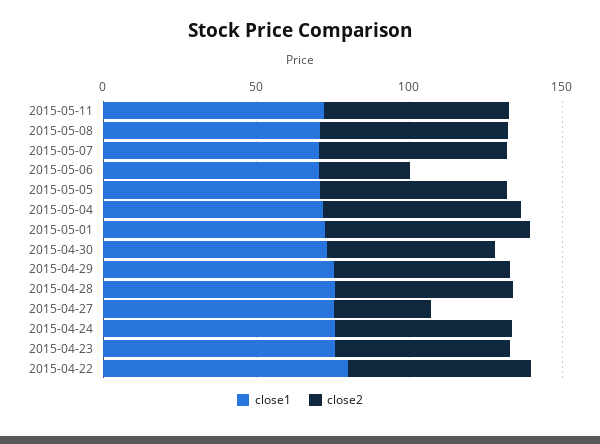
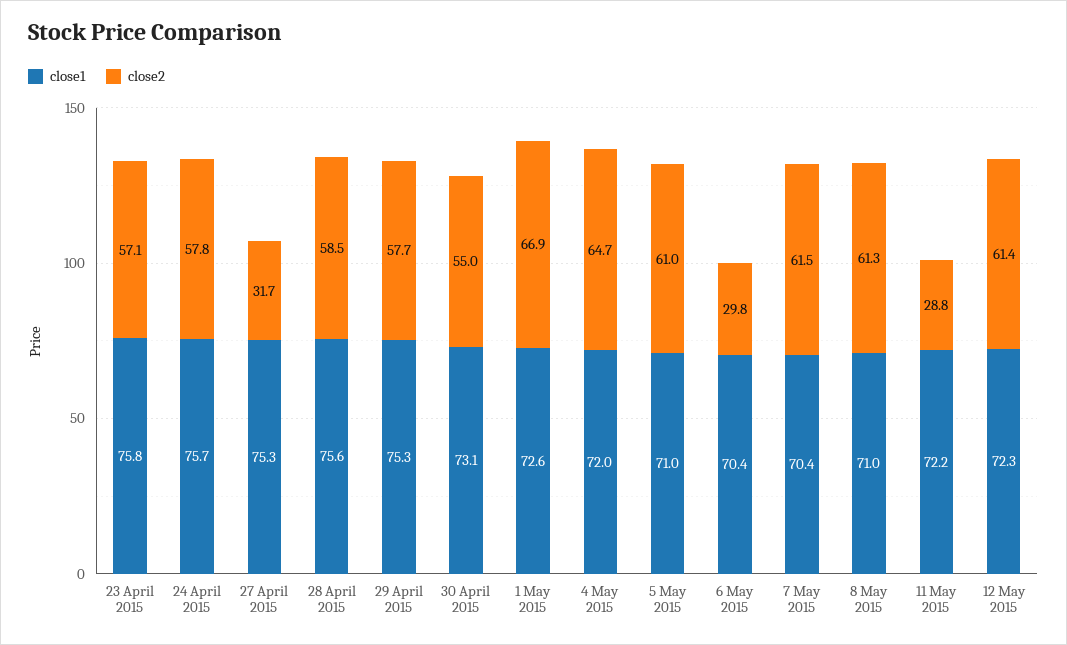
close2, 2015-05-11: 60 -> 28.8
close1, 2015-04-22: 80 -> none
close2, 2015-04-22: 60 -> none
close1, 12 May 2015: none -> 72.3
close2, 12 May 2015: none -> 61.4

